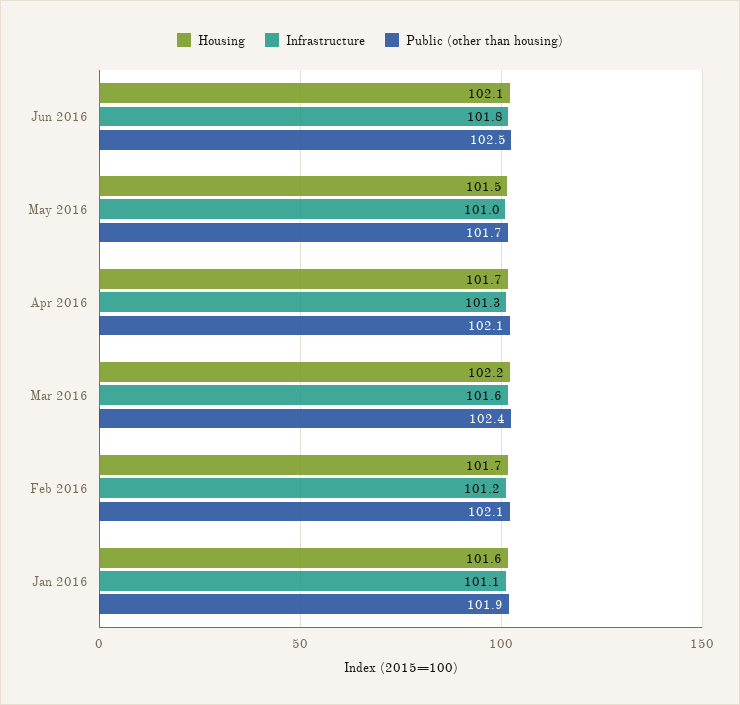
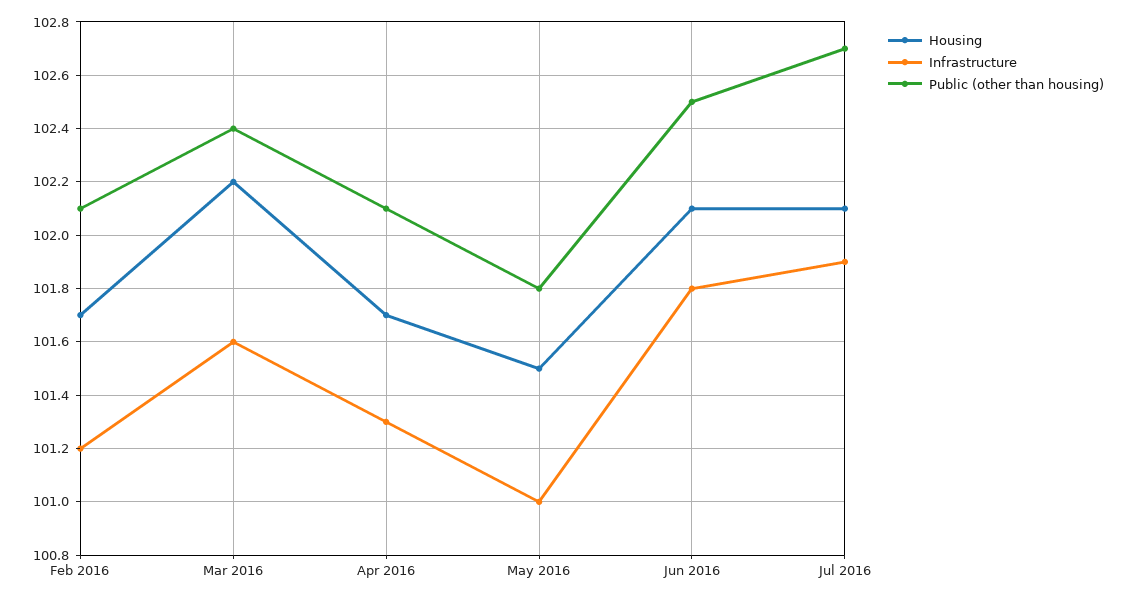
Public (other than housing), May 2016: 101.7 -> 101.8
Housing, Jan 2016: 101.6 -> none
Infrastructure, Jan 2016: 101.1 -> none
Public (other than housing), Jan 2016: 101.9 -> none
Housing, Jul 2016: none -> 102.1
Infrastructure, Jul 2016: none -> 101.9
Public (other than housing), Jul 2016: none -> 102.7

